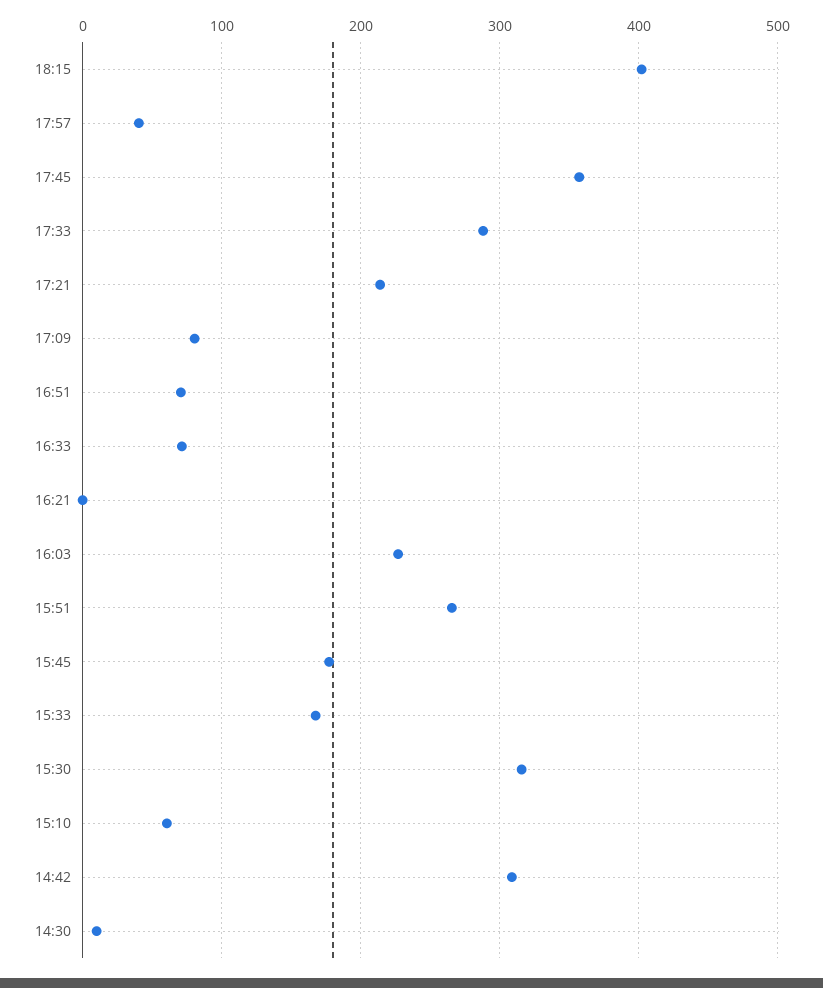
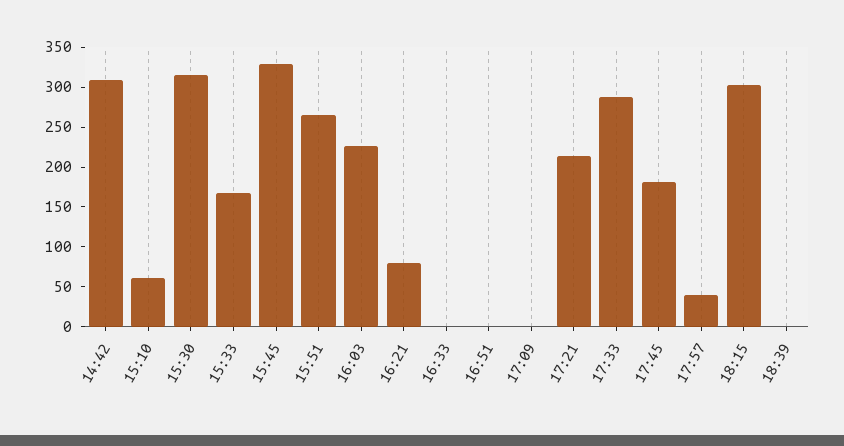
18:15: 400 -> 300
17:45: 360 -> 175
17:09: 80 -> 0
16:51: 70 -> 0
16:33: 70 -> 0
16:21: 0 -> 75
15:45: 180 -> 325
14:30: 10 -> none
18:39: none -> 0

